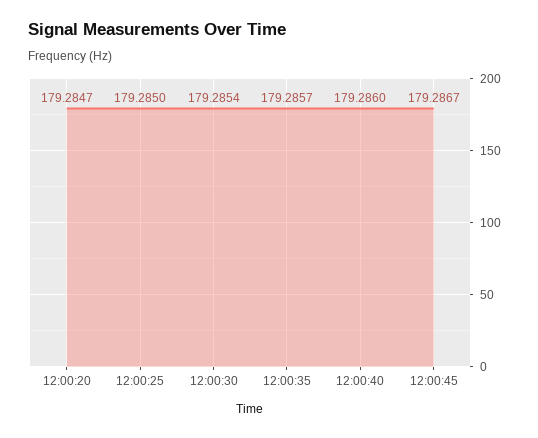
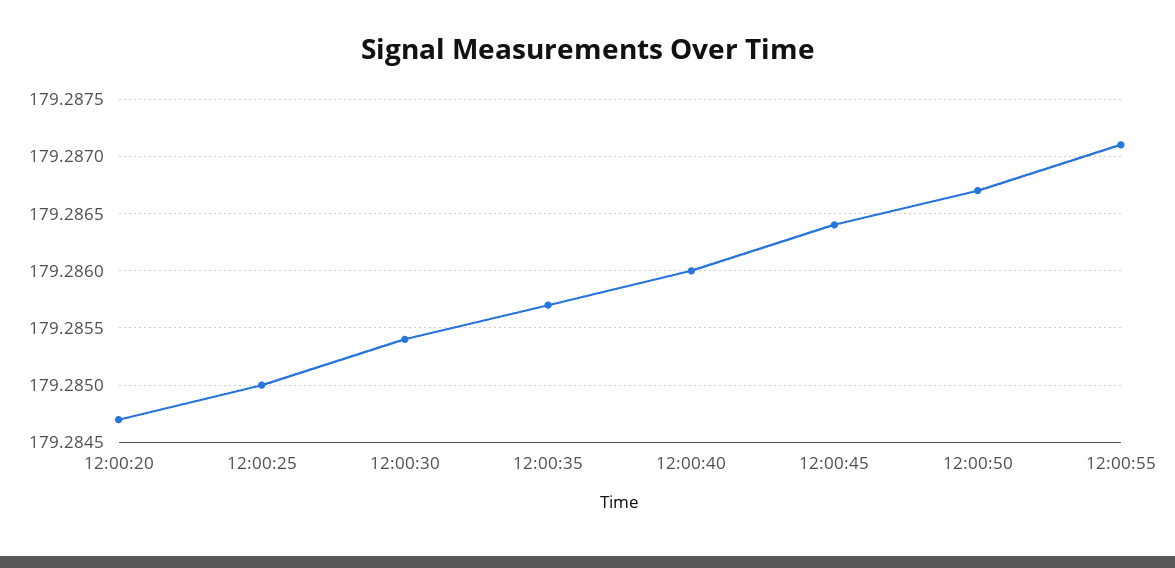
12:00:45: 179.2867 -> 179.2864
12:00:50: none -> 179.2867
12:00:55: none -> 179.2871

